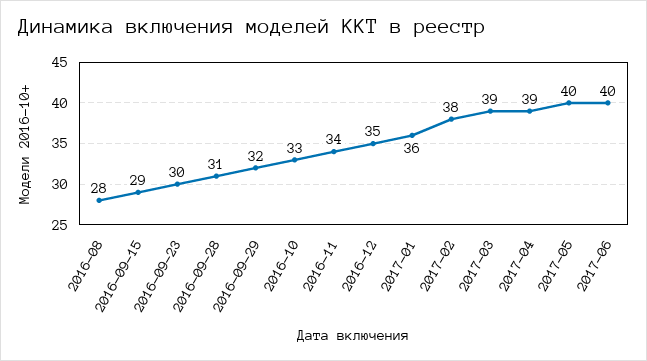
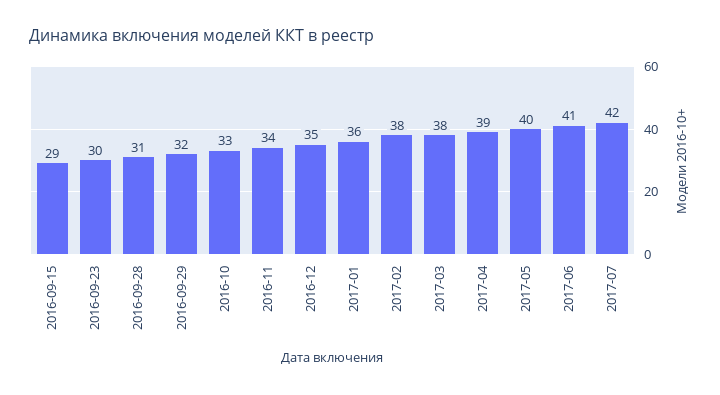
2016-08: 28 -> none
2017-03: 39 -> 38
2017-06: 40 -> 41
2017-07: none -> 42

